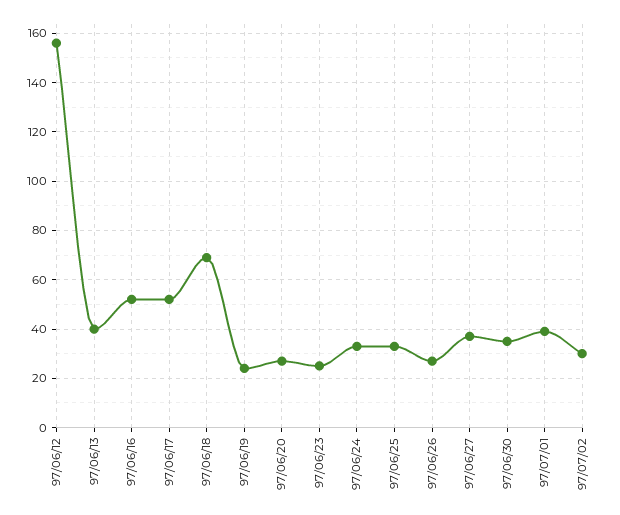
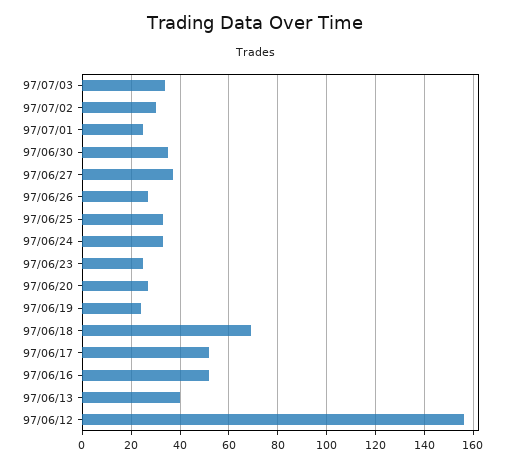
97/07/01: 40 -> 25
97/07/03: none -> 35

